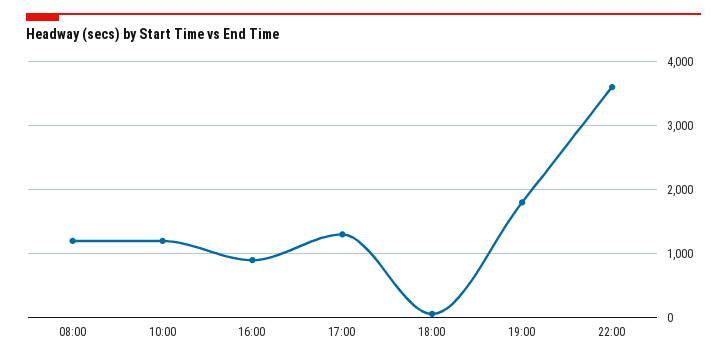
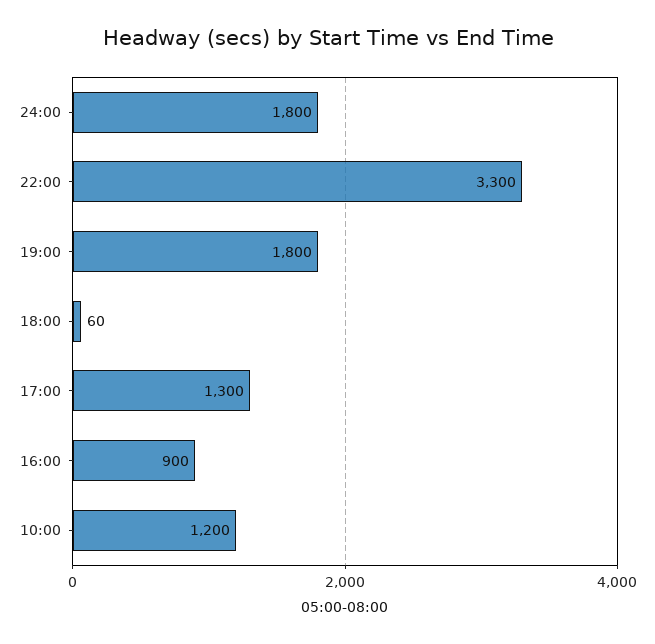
08:00: 1200 -> none
22:00: 3600 -> 3300
24:00: none -> 1800

